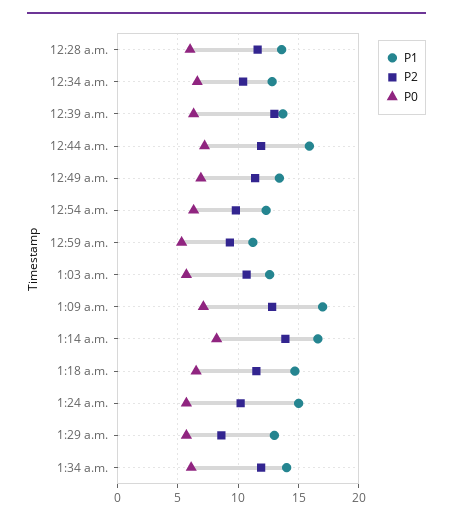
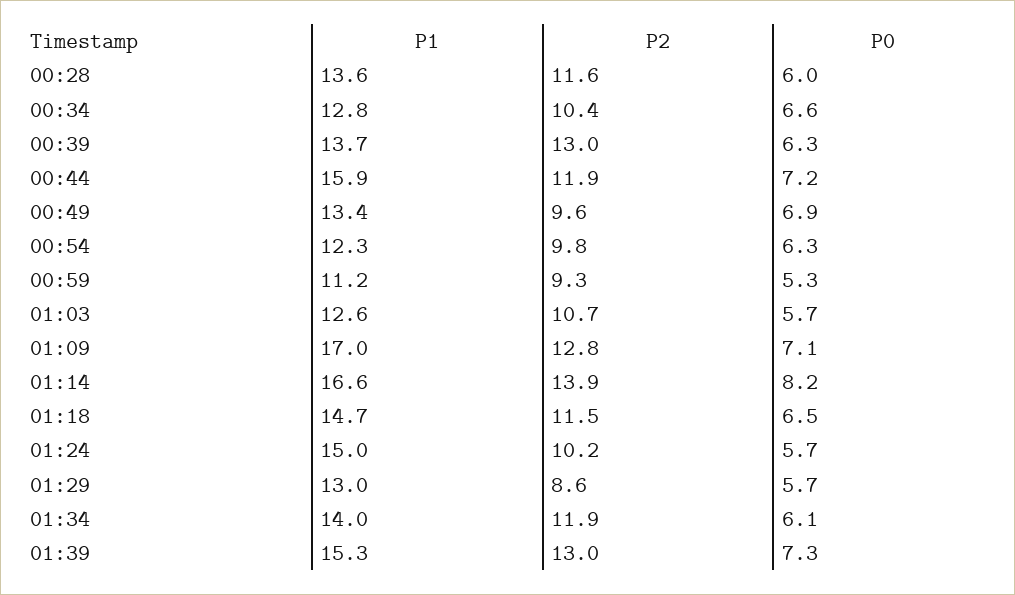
P2, 12:49 a.m.: 11.5 -> 9.6
P1, 01:39: none -> 15.3
P2, 01:39: none -> 13
P0, 01:39: none -> 7.3

